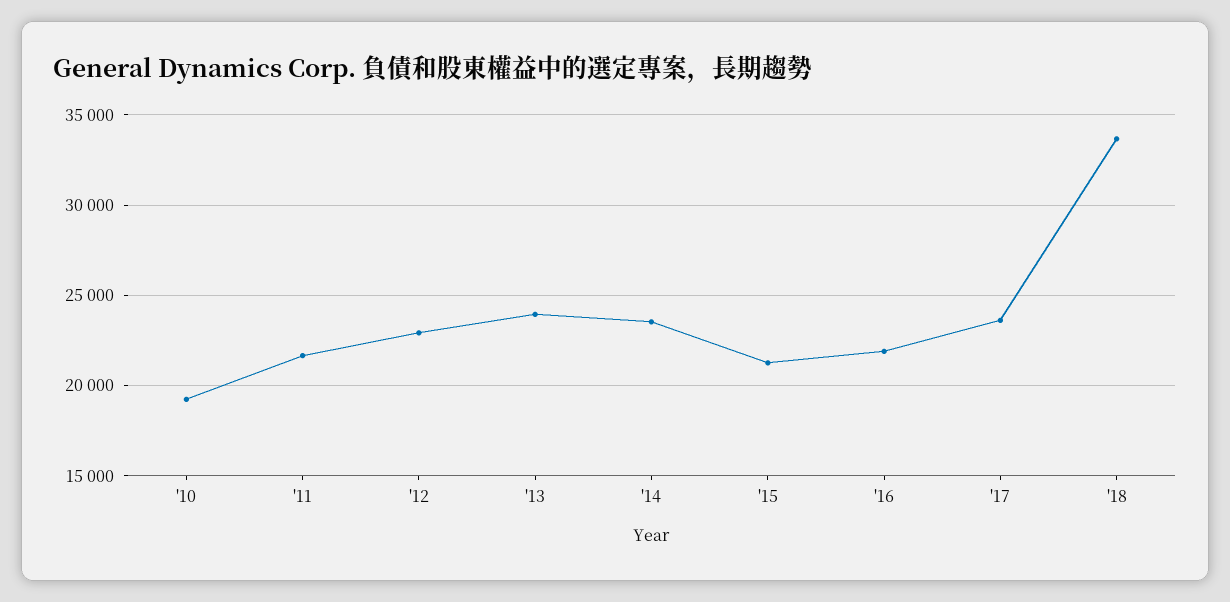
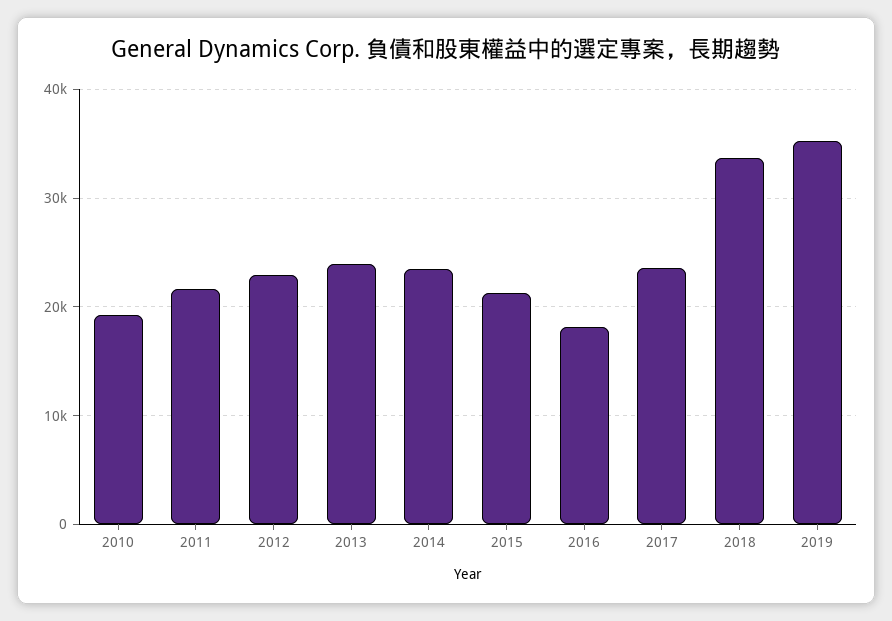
'16: 22000 -> 18000
2019: none -> 35000

